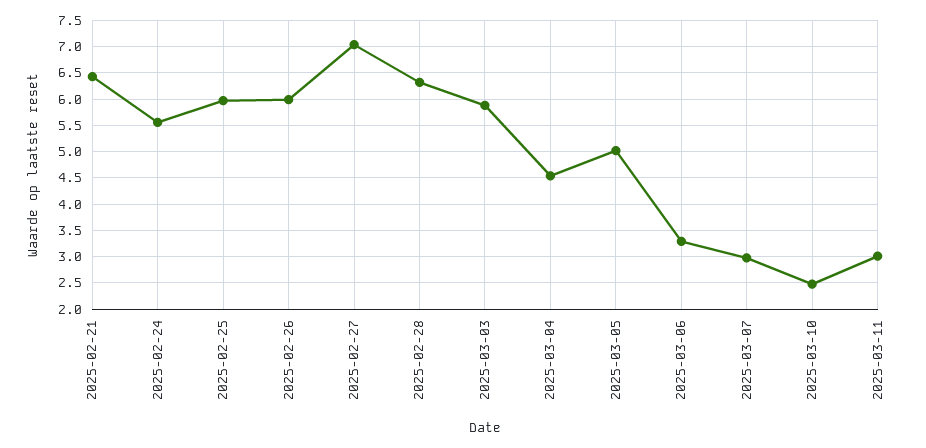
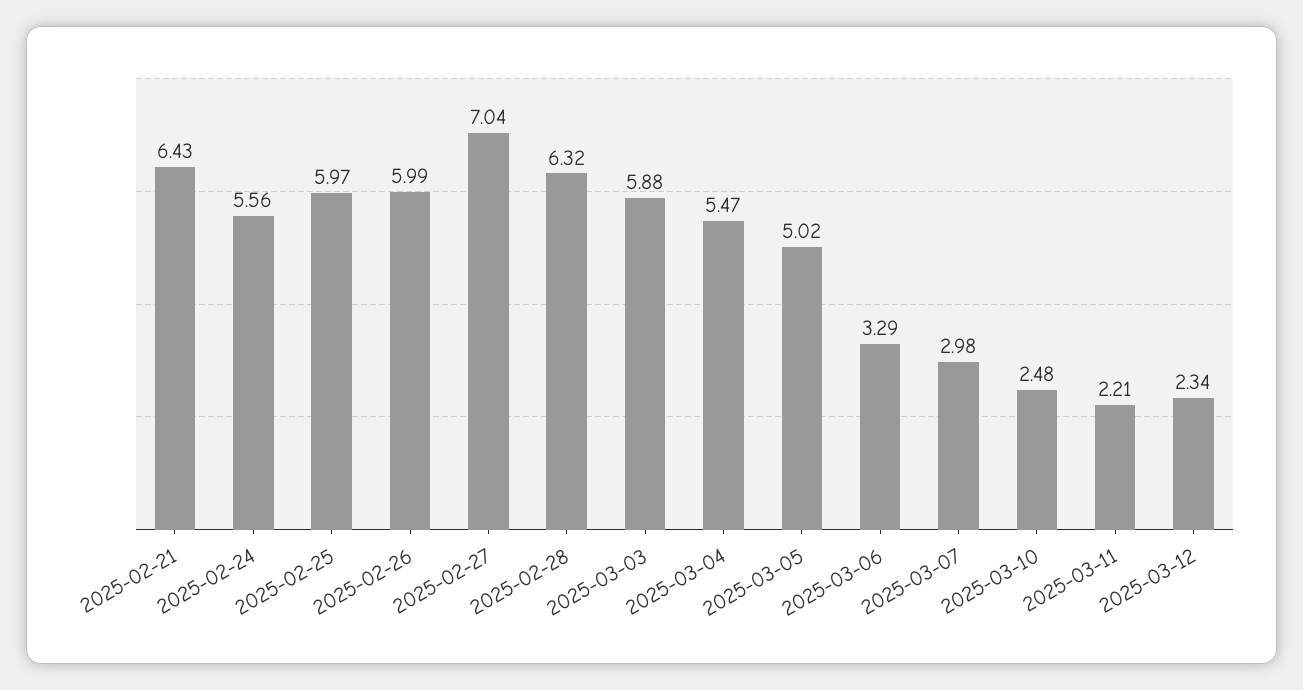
2025-03-04: 4.5 -> 5.47
2025-03-11: 3 -> 2.21
2025-03-12: none -> 2.34

